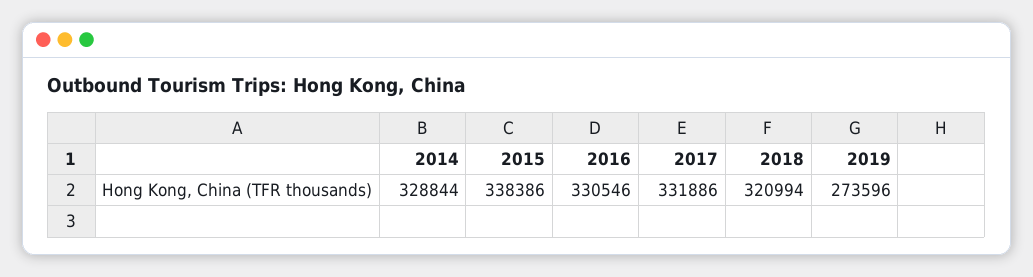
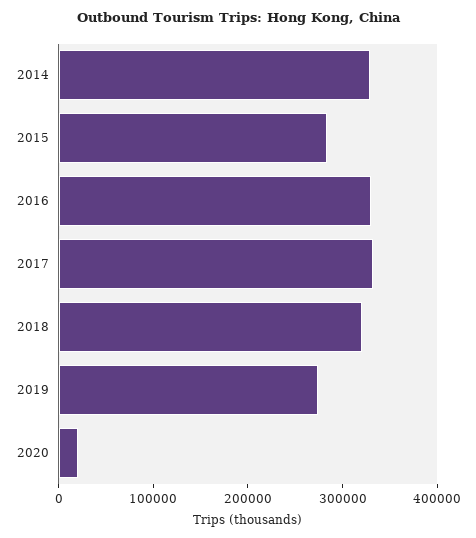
2015: 338386 -> 280000
2020: none -> 20000

